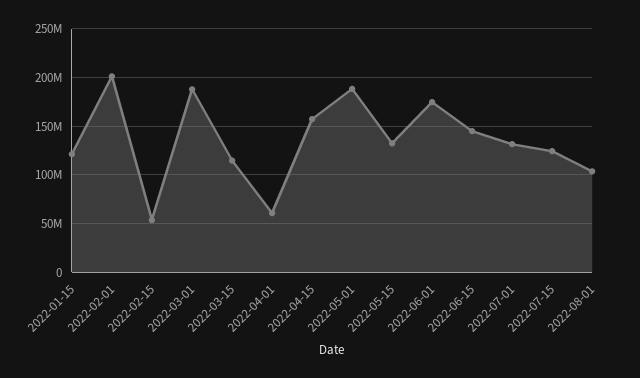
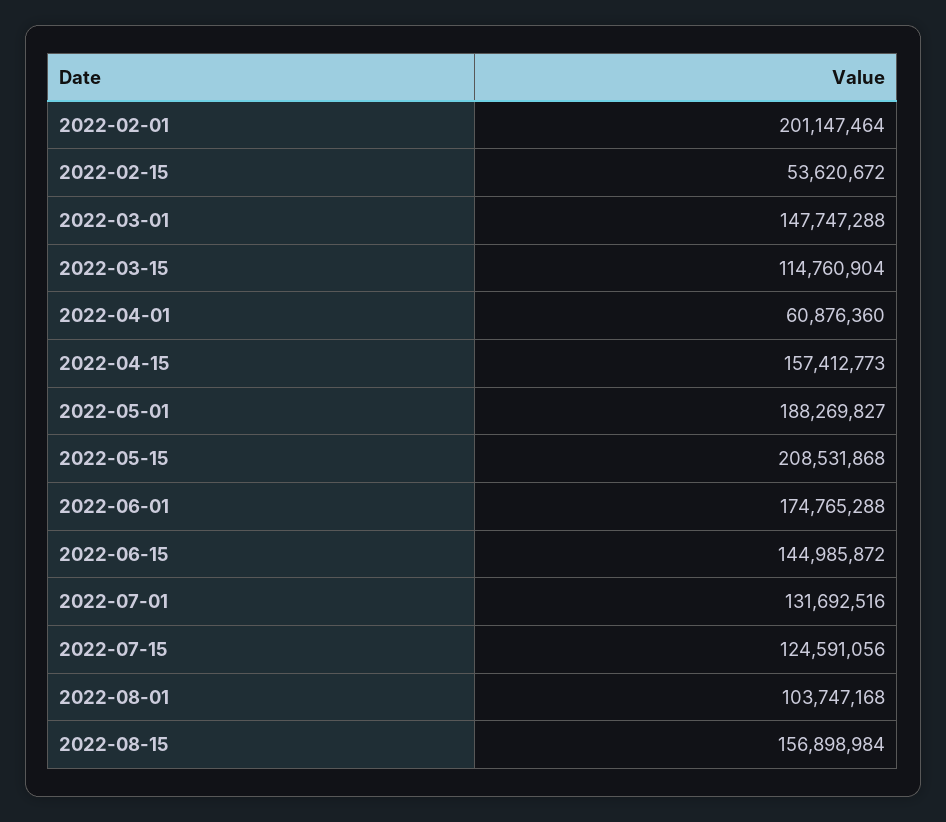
2022-01-15: 120000000 -> none
2022-03-01: 190000000 -> 147747288
2022-05-15: 130000000 -> 208531868
2022-08-15: none -> 156898984

